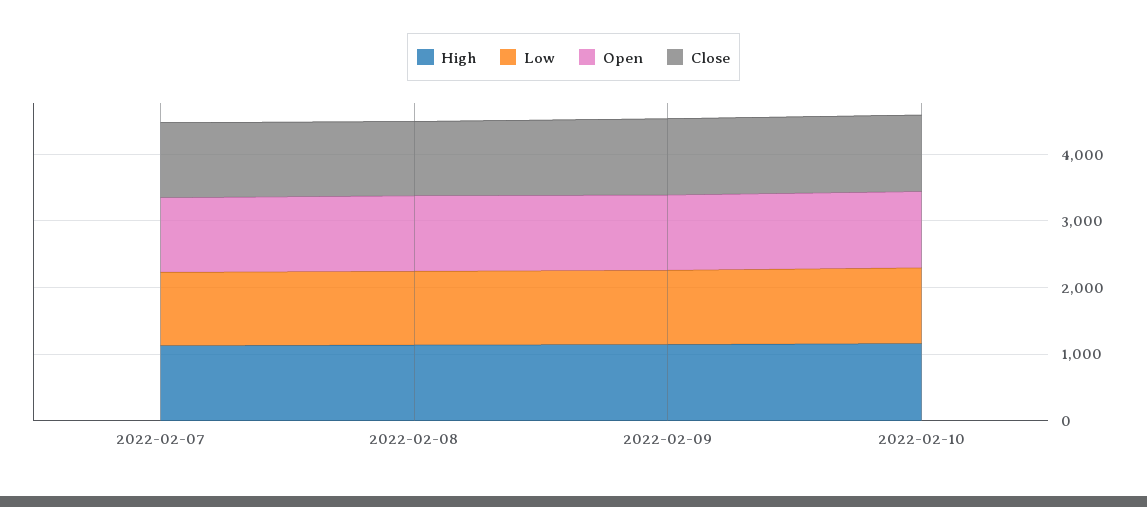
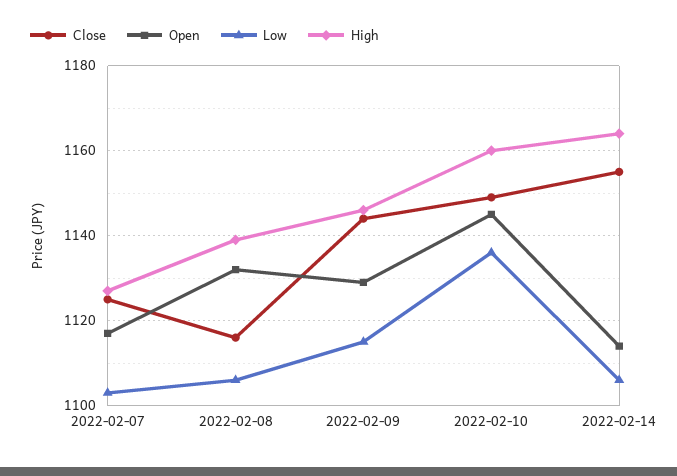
Close, 2022-02-14: none -> 1155
Open, 2022-02-14: none -> 1115
Low, 2022-02-14: none -> 1105
High, 2022-02-14: none -> 1165

